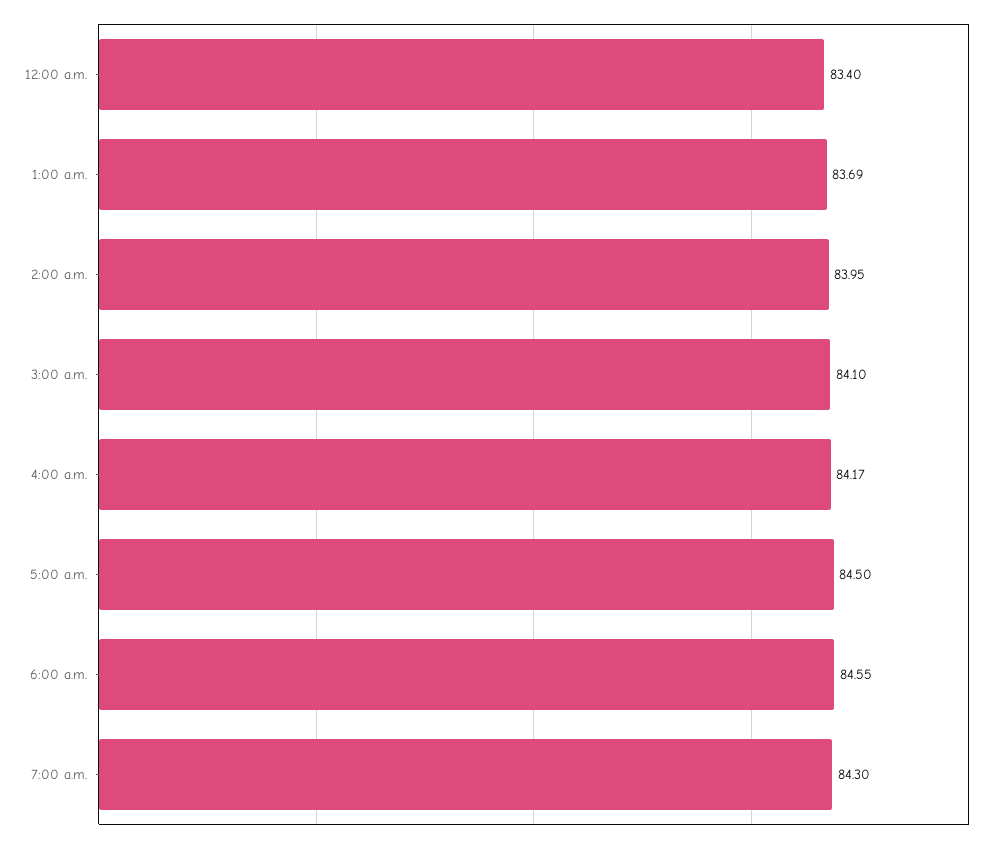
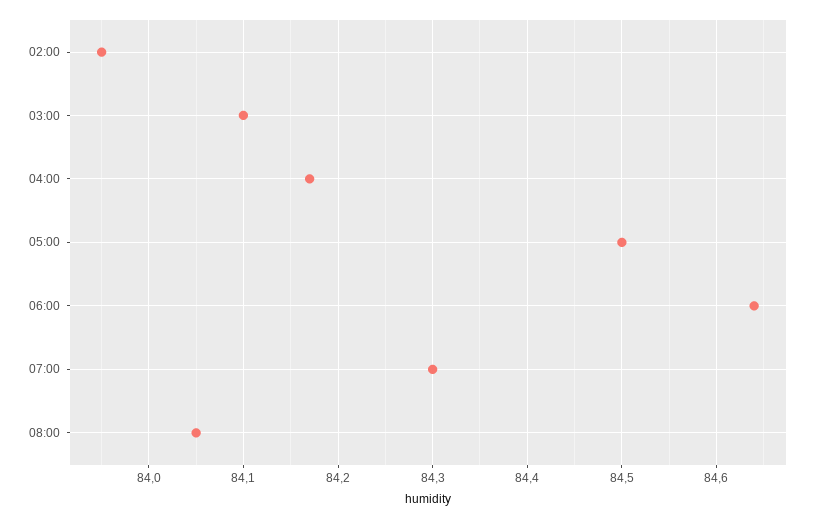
12:00 a.m.: 83.4 -> none
1:00 a.m.: 83.69 -> none
6:00 a.m.: 84.55 -> 84.64
08:00: none -> 84.05

